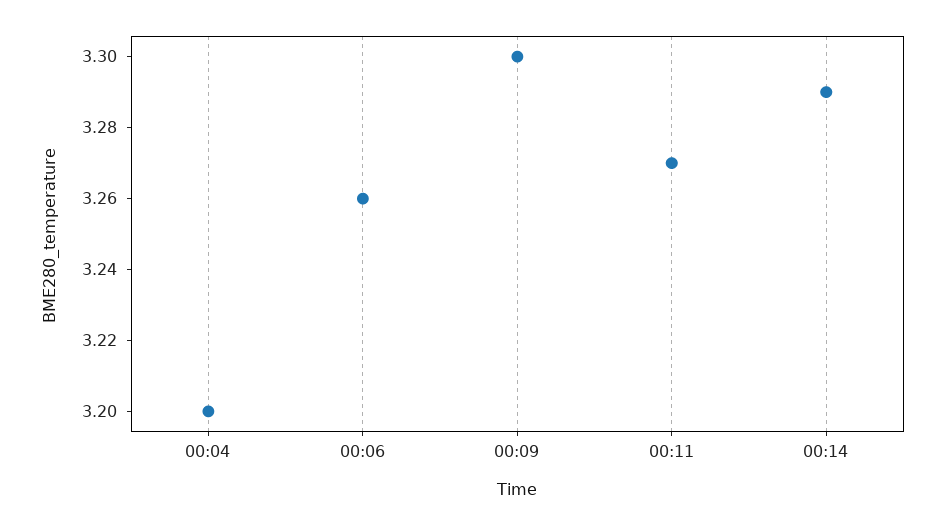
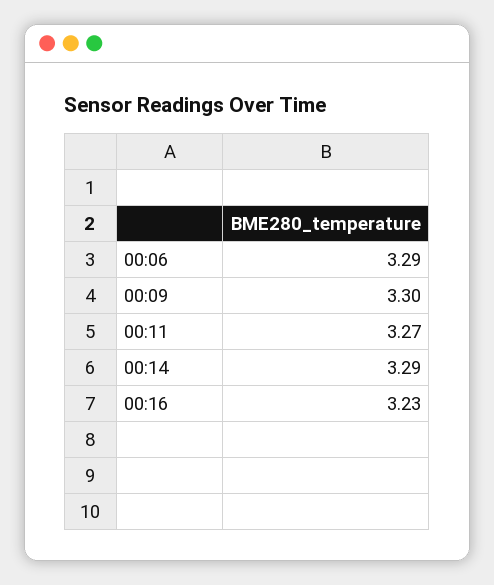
00:04: 3.2 -> none
00:06: 3.26 -> 3.29
00:16: none -> 3.23

